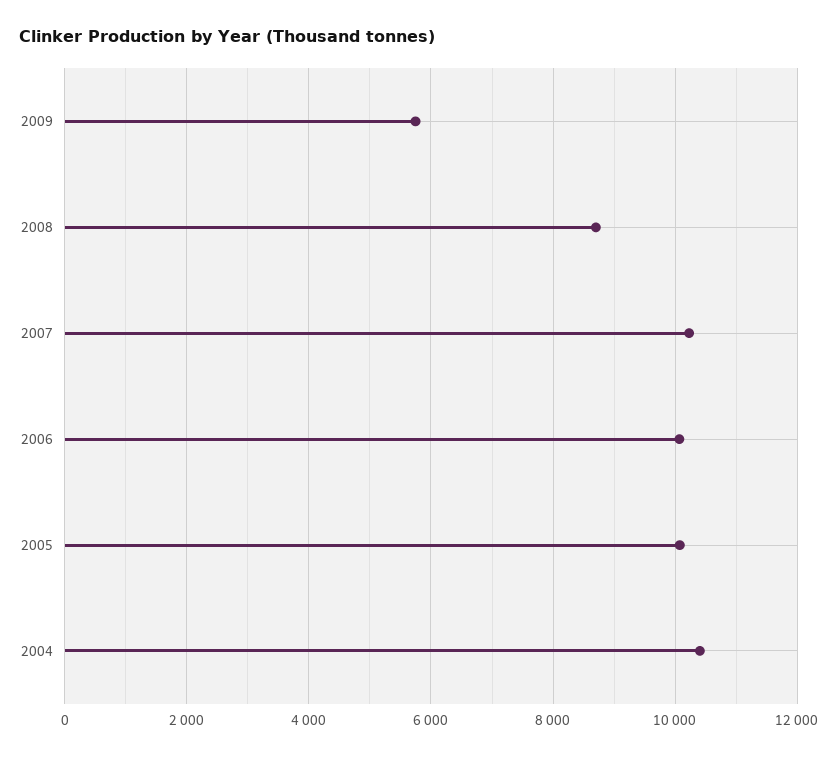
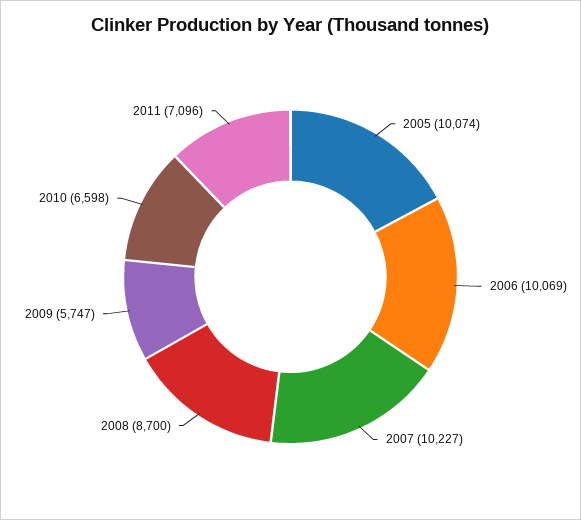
2004: 10400 -> none
2010: none -> 6598
2011: none -> 7096

